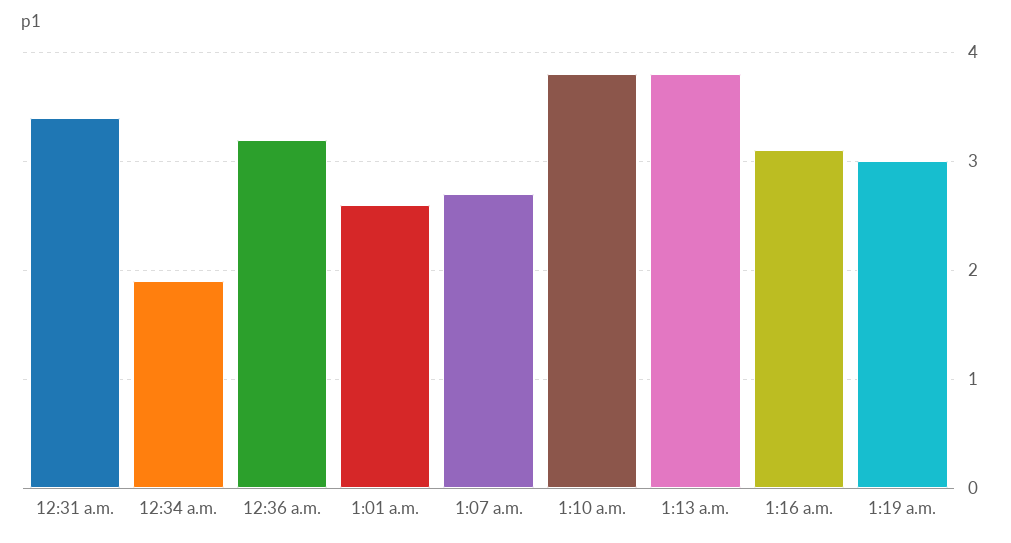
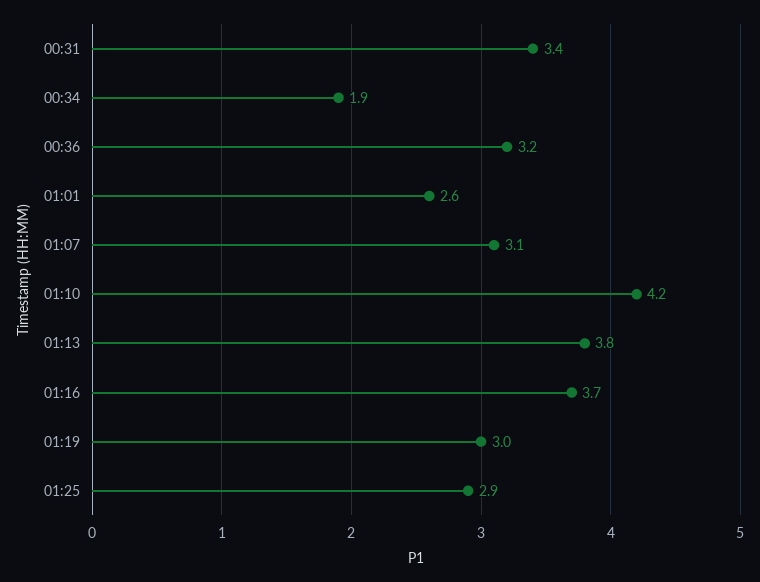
1:07 a.m.: 2.7 -> 3.1
1:10 a.m.: 3.8 -> 4.2
1:16 a.m.: 3.1 -> 3.7
01:25: none -> 2.9

